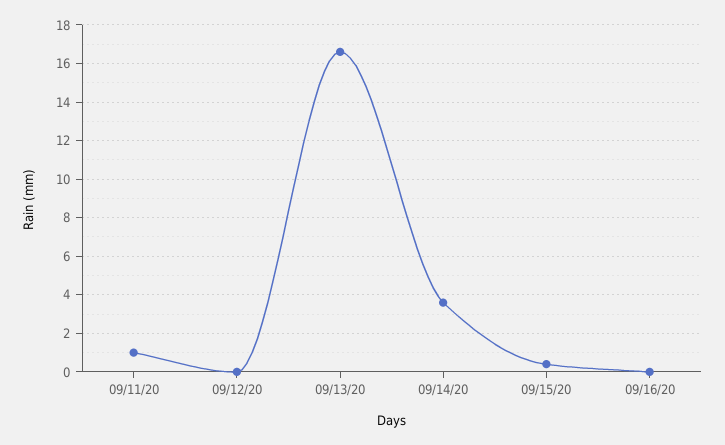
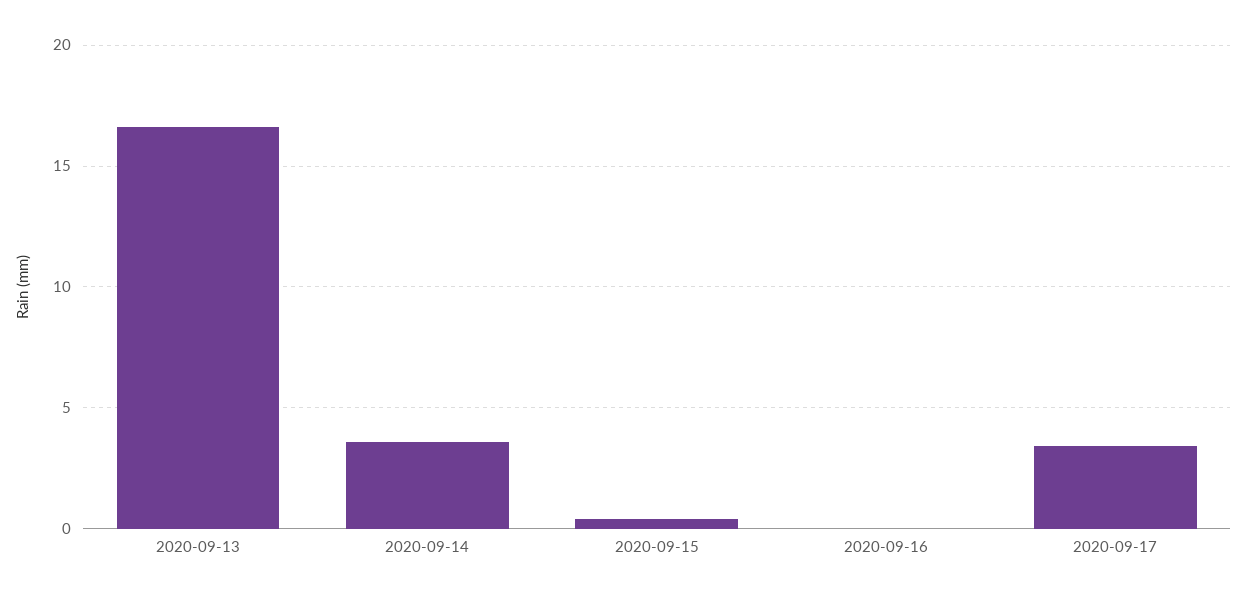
09/11/20: 1 -> none
09/12/20: 0 -> none
2020-09-17: none -> 3.5

